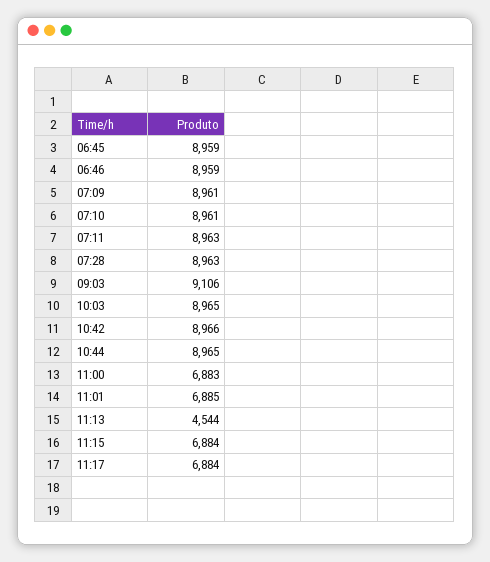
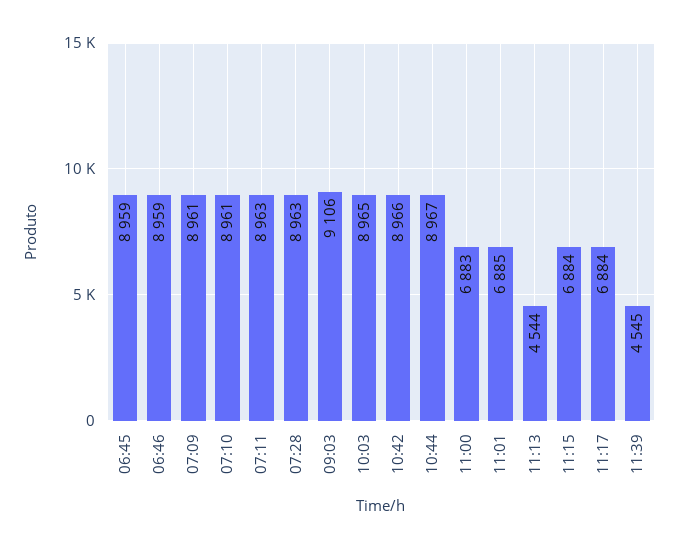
10:44: 8965 -> 8967
11:39: none -> 4545

